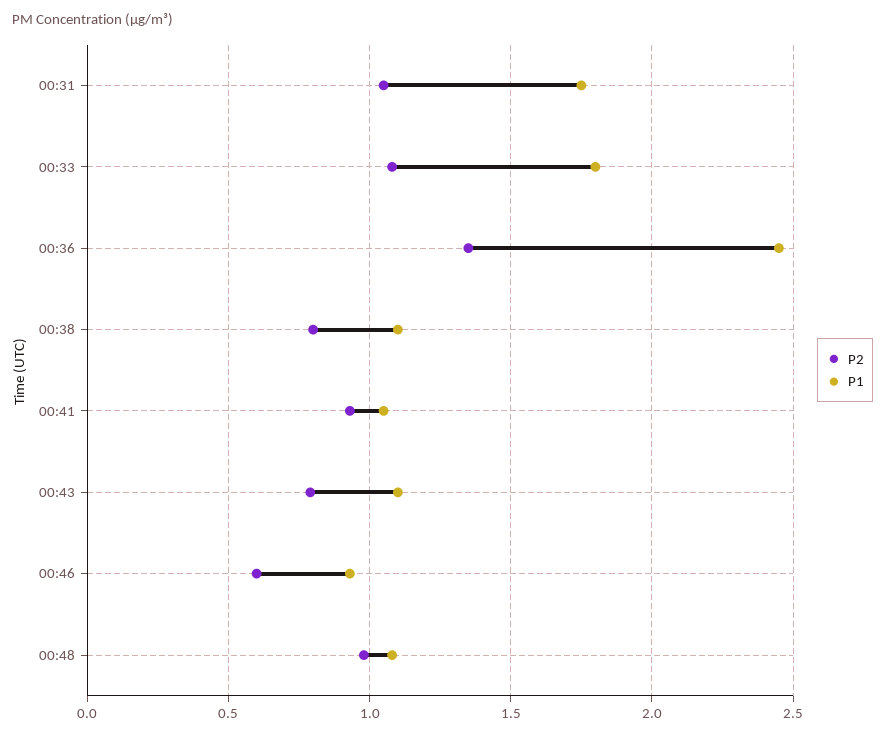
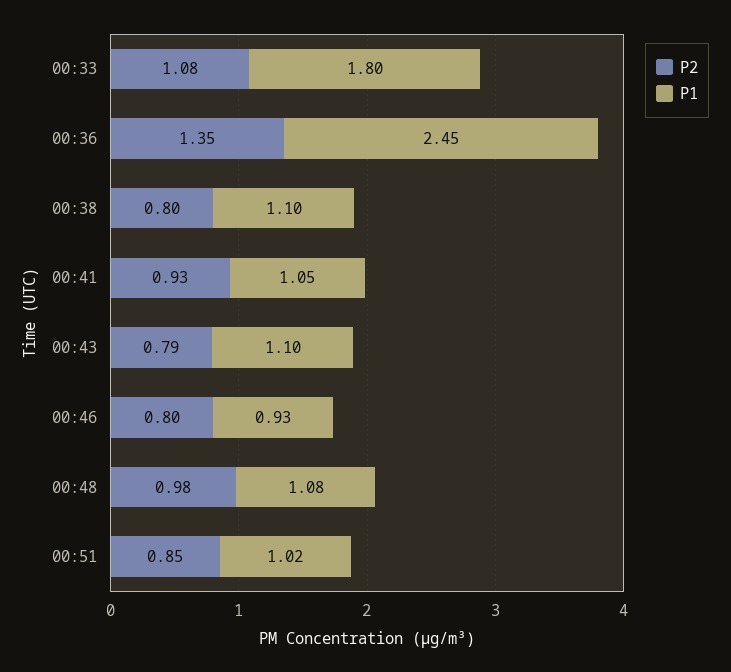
P2, 00:31: 1.05 -> none
P1, 00:31: 1.75 -> none
P2, 00:46: 0.6 -> 0.8
P2, 00:51: none -> 0.85
P1, 00:51: none -> 1.02

